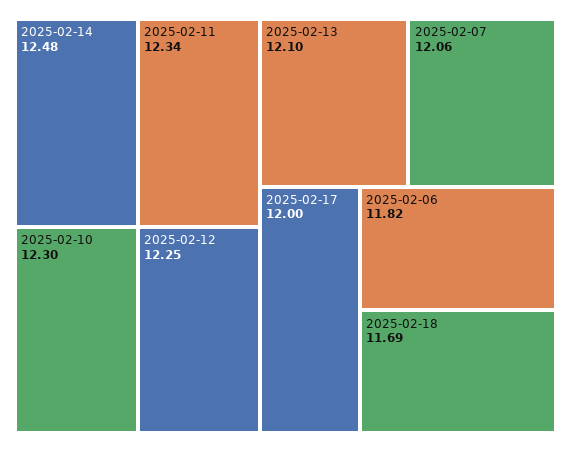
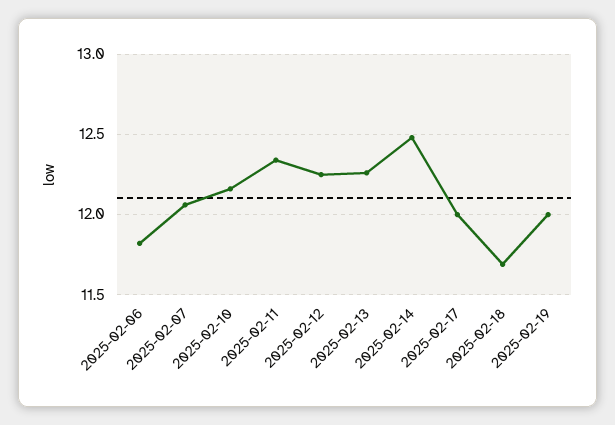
2025-02-10: 12.3 -> 12.15
2025-02-13: 12.1 -> 12.25
2025-02-19: none -> 12

